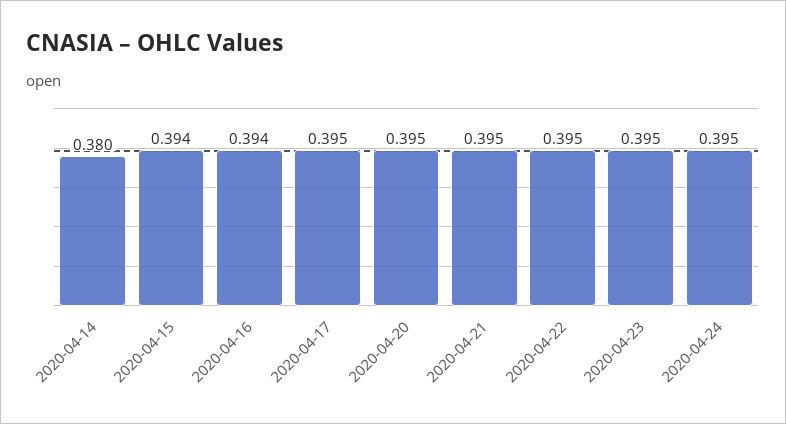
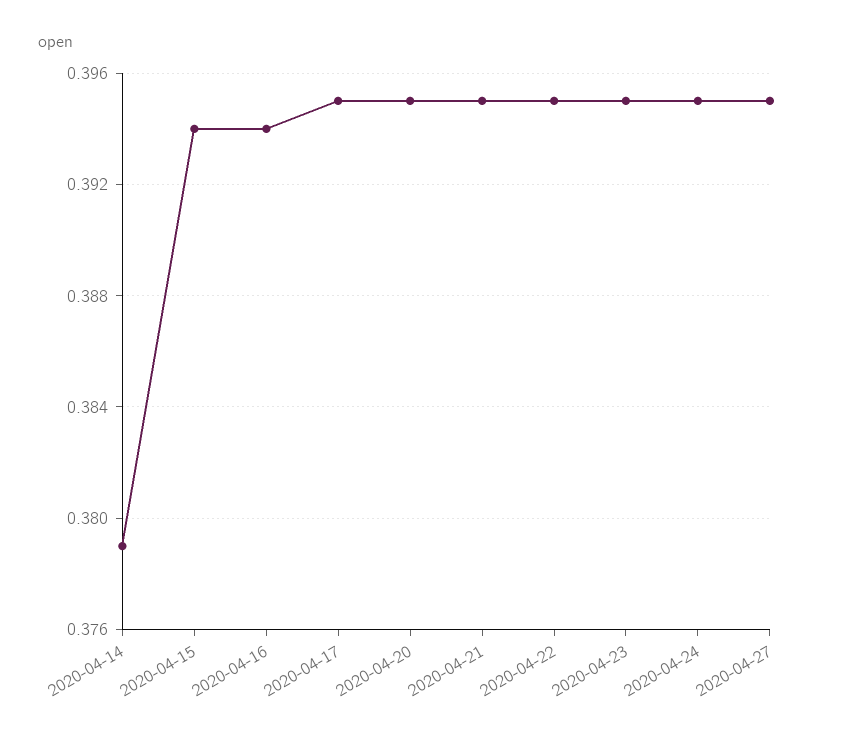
2020-04-14: 0.38 -> 0.379
2020-04-27: none -> 0.395

